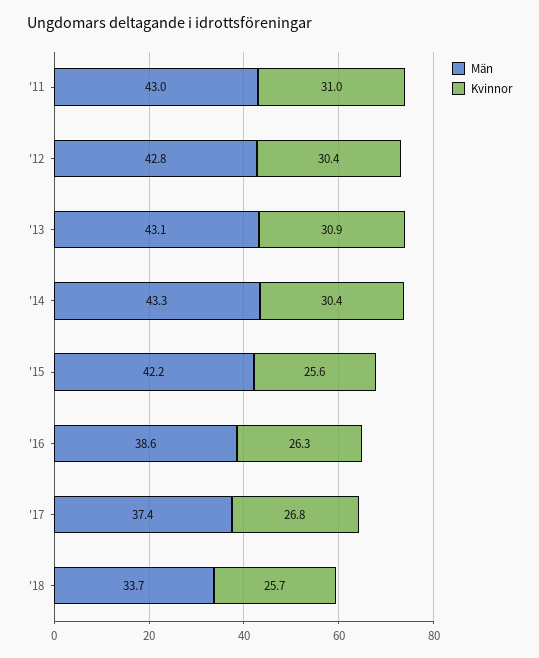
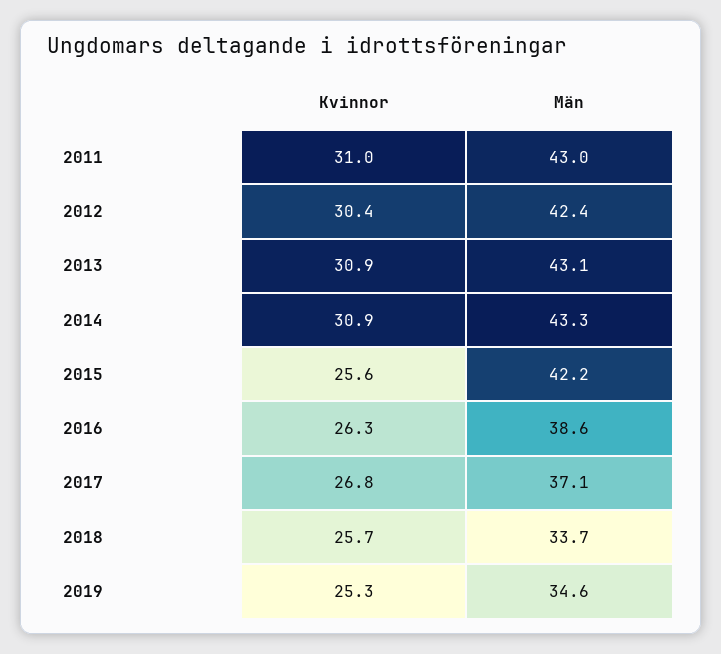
Män, '12: 42.8 -> 42.4
Kvinnor, '14: 30.4 -> 30.9
Män, '17: 37.4 -> 37.1
Kvinnor, 2019: none -> 25.3
Män, 2019: none -> 34.6

